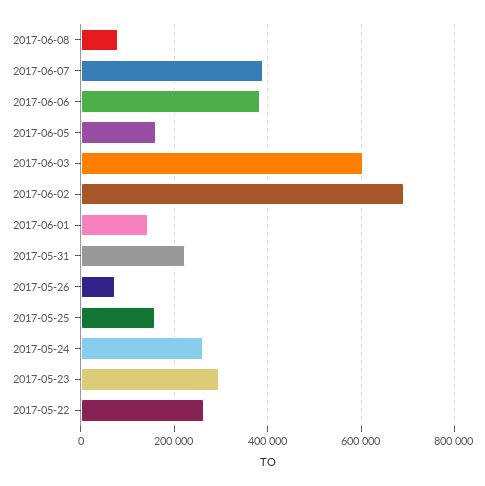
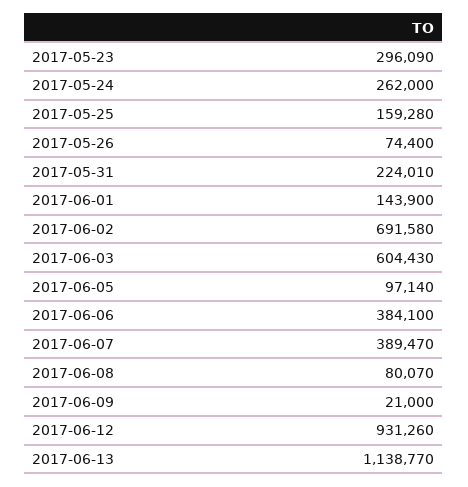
2017-06-05: 160000 -> 97140
2017-05-22: 260000 -> none
2017-06-09: none -> 21000
2017-06-12: none -> 931260
2017-06-13: none -> 1138770

